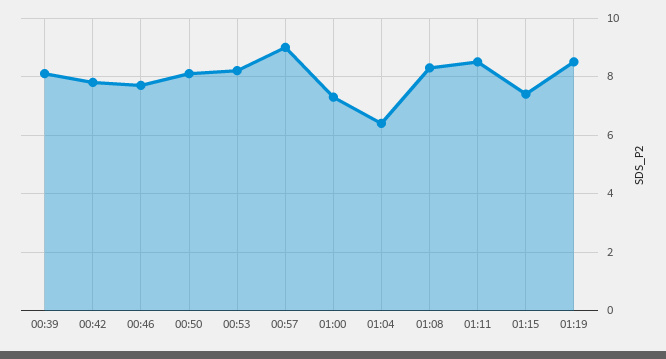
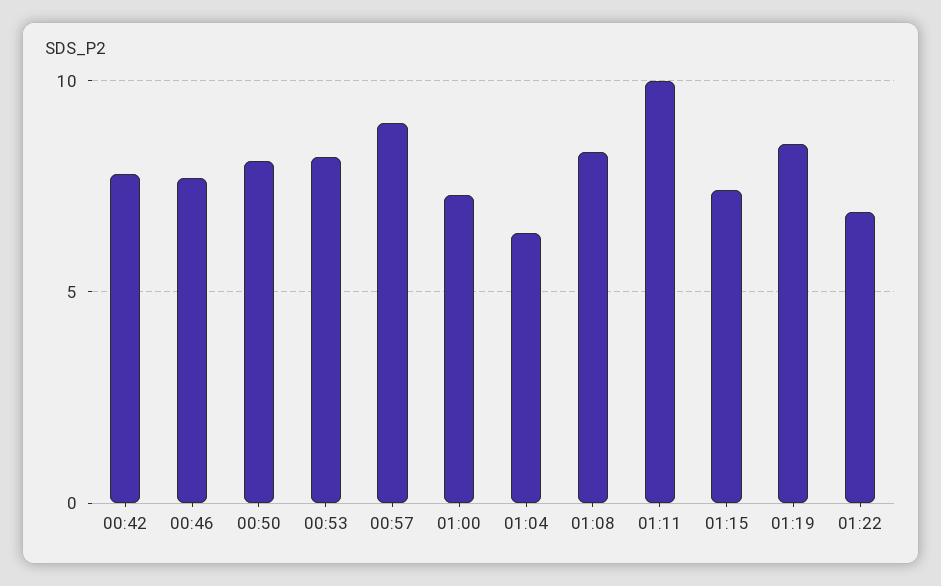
00:39: 8 -> none
01:11: 8.5 -> 10
01:22: none -> 7

